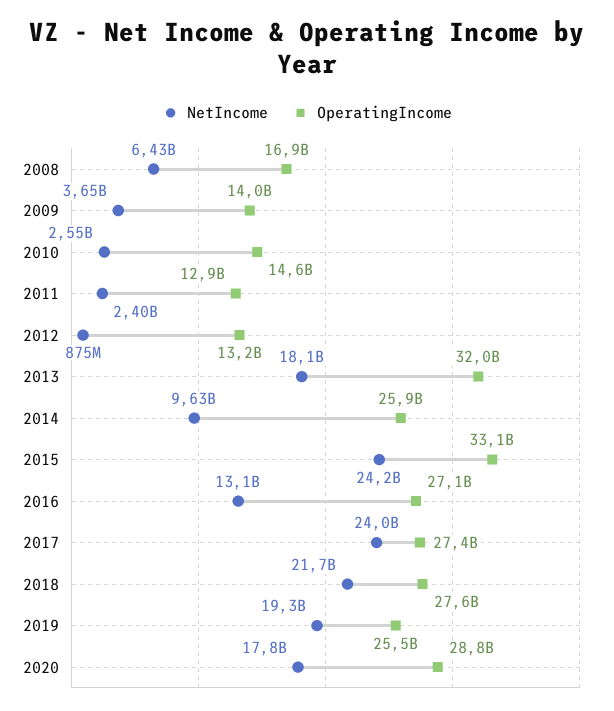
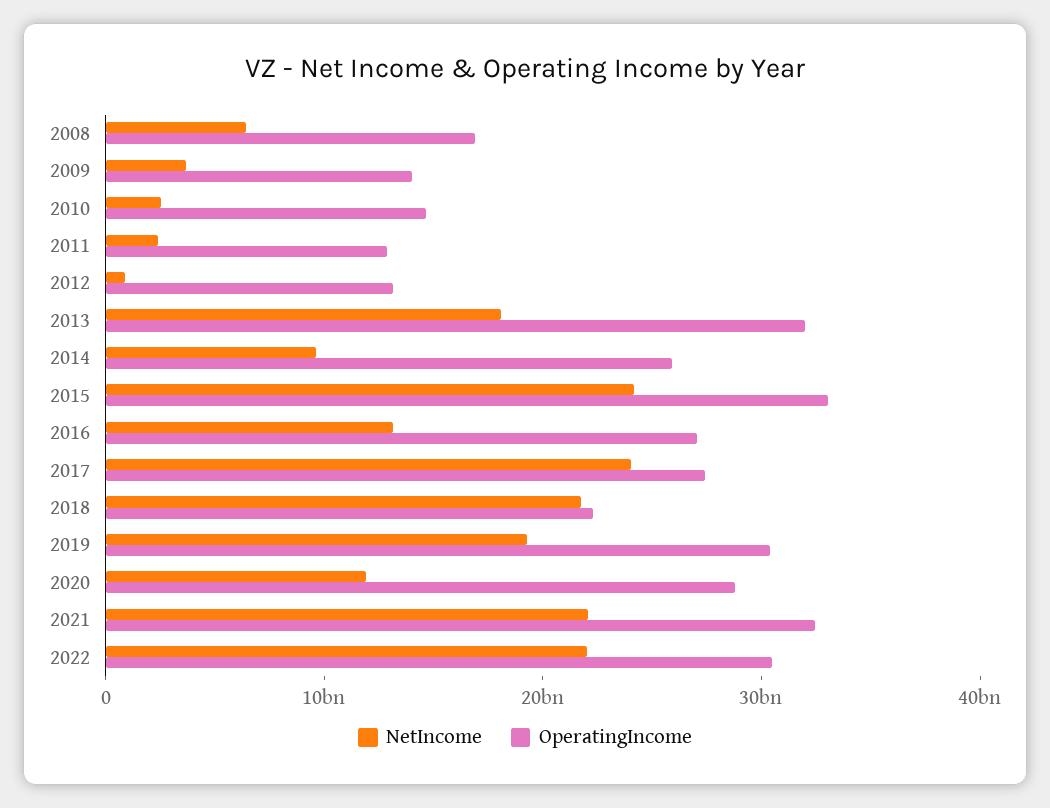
OperatingIncome, 2018: 27600000000 -> 22000000000
OperatingIncome, 2019: 25500000000 -> 30000000000
NetIncome, 2020: 17800000000 -> 12000000000
NetIncome, 2021: none -> 22000000000
OperatingIncome, 2021: none -> 32000000000
NetIncome, 2022: none -> 22000000000
OperatingIncome, 2022: none -> 30000000000

